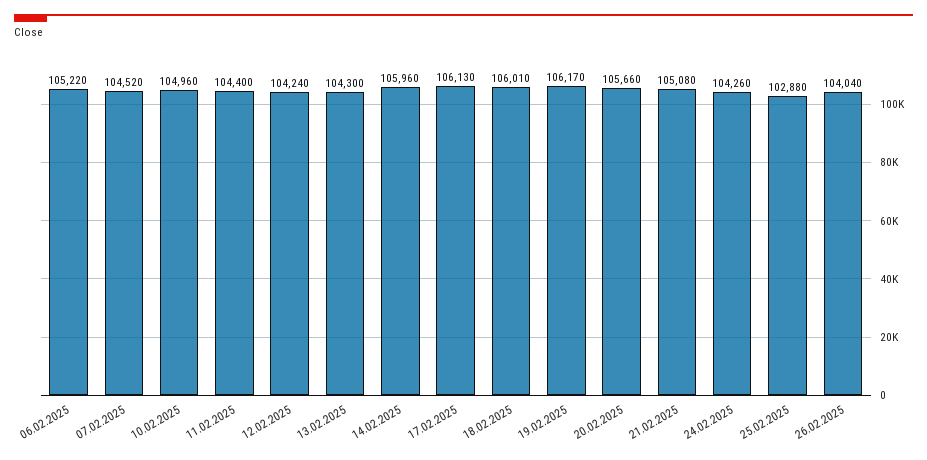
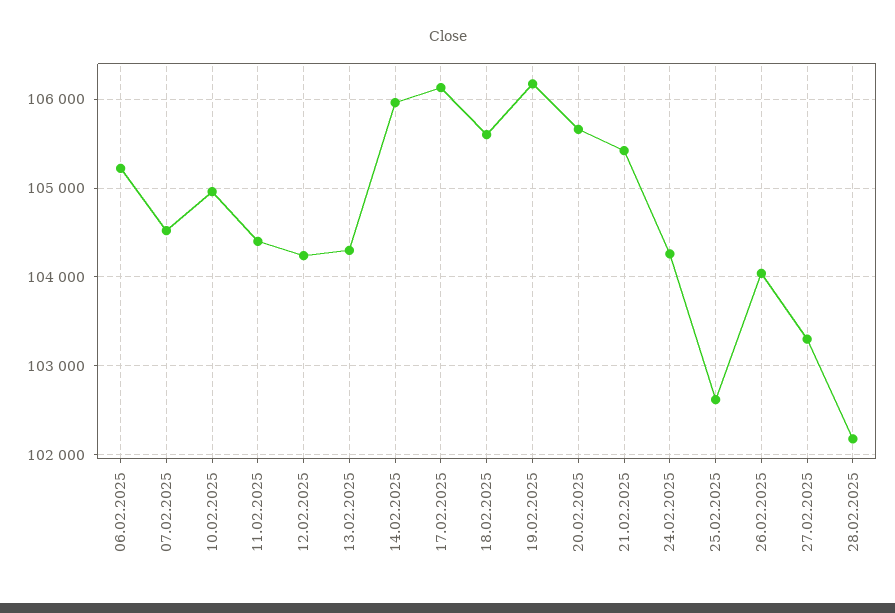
18.02.2025: 106010 -> 105600
21.02.2025: 105080 -> 105400
25.02.2025: 102880 -> 102600
27.02.2025: none -> 103300
28.02.2025: none -> 102200

